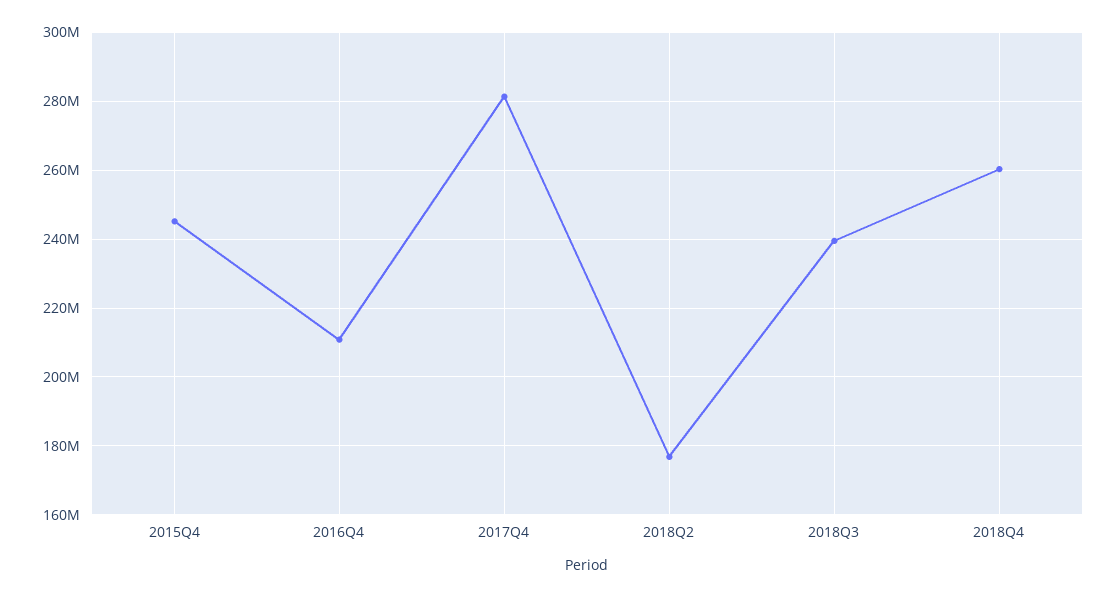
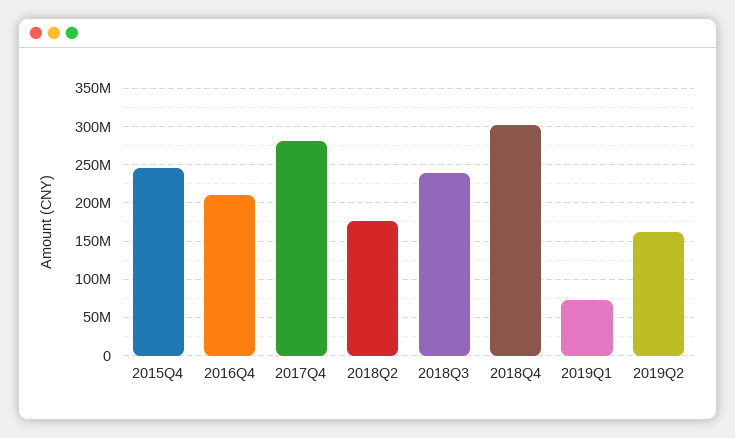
2018Q4: 260000000 -> 300000000
2019Q1: none -> 70000000
2019Q2: none -> 160000000

